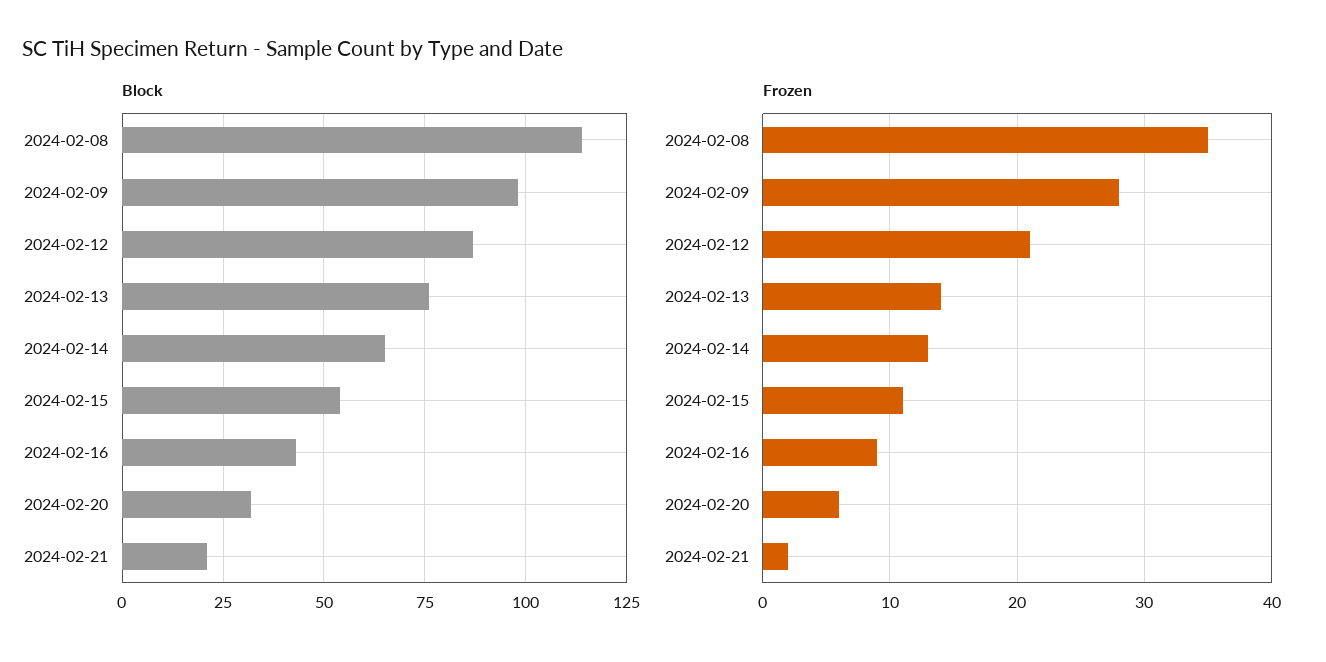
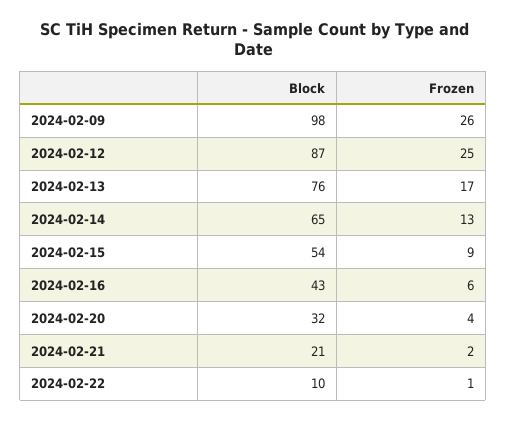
Block, 2024-02-08: 115 -> none
Frozen, 2024-02-08: 35 -> none
Frozen, 2024-02-09: 28 -> 26
Frozen, 2024-02-12: 21 -> 25
Frozen, 2024-02-13: 14 -> 17
Frozen, 2024-02-15: 11 -> 9
Frozen, 2024-02-16: 9 -> 6
Frozen, 2024-02-20: 6 -> 4
Block, 2024-02-22: none -> 10
Frozen, 2024-02-22: none -> 1

